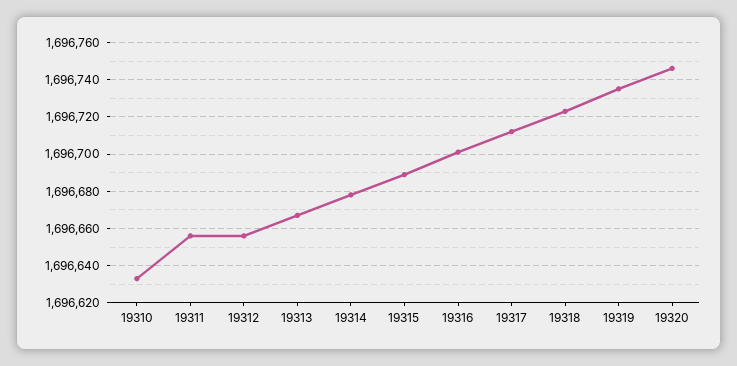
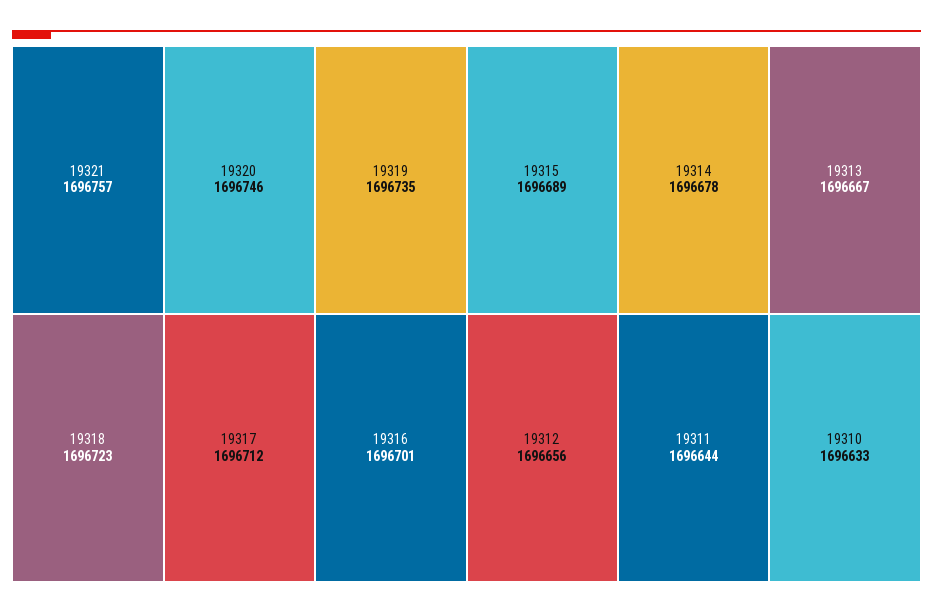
19311: 1696655 -> 1696644
19321: none -> 1696757

